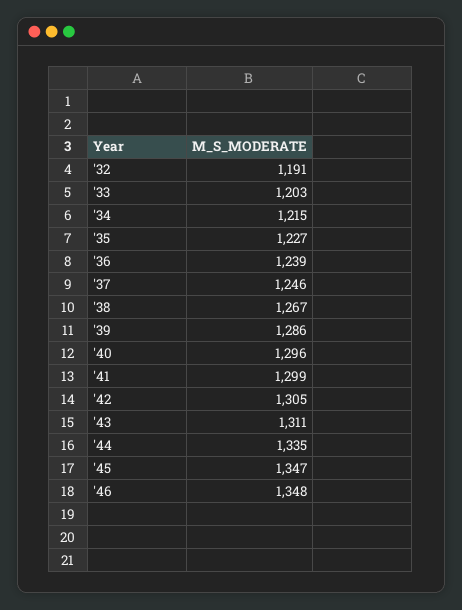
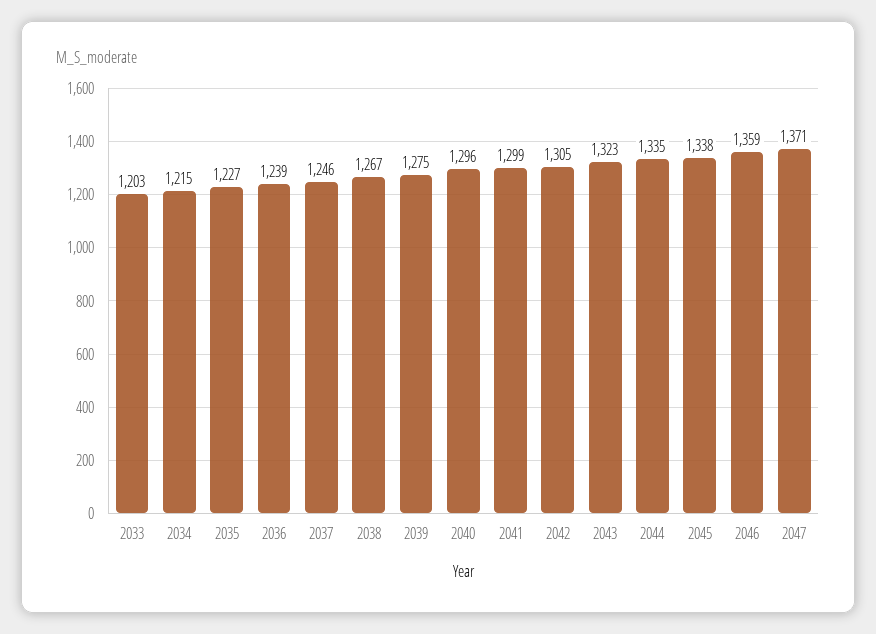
'32: 1191 -> none
'39: 1286 -> 1275
'43: 1311 -> 1323
'45: 1347 -> 1338
'46: 1348 -> 1359
2047: none -> 1371

